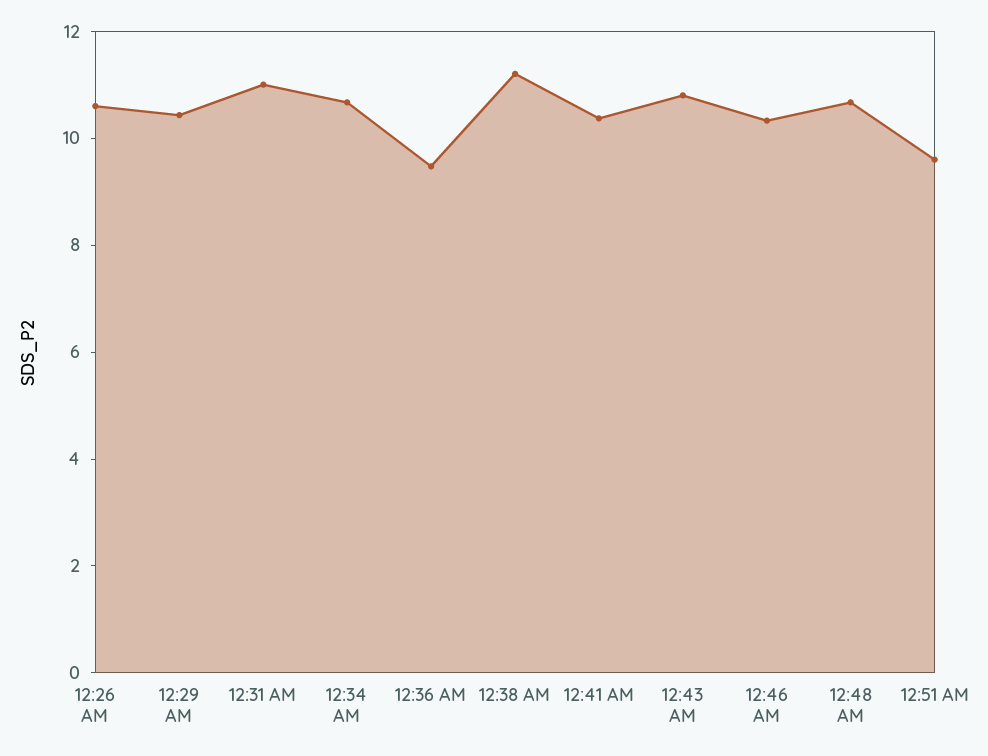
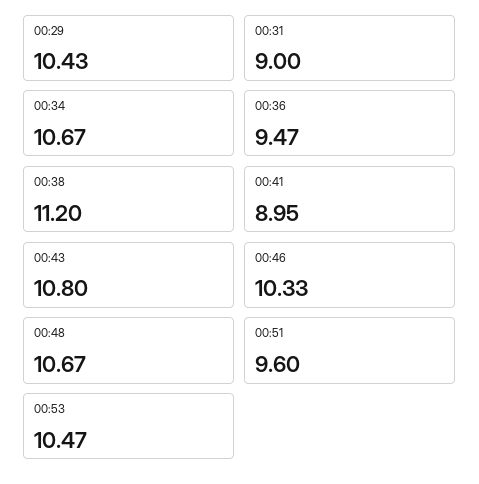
12:26 AM: 10.5 -> none
12:31 AM: 11 -> 9
12:41 AM: 10.5 -> 8.95
00:53: none -> 10.47

